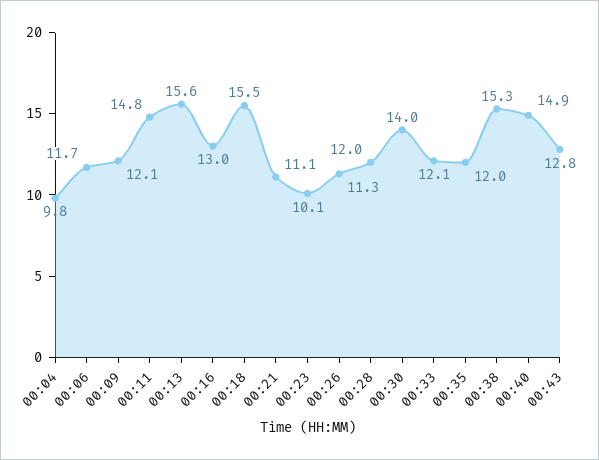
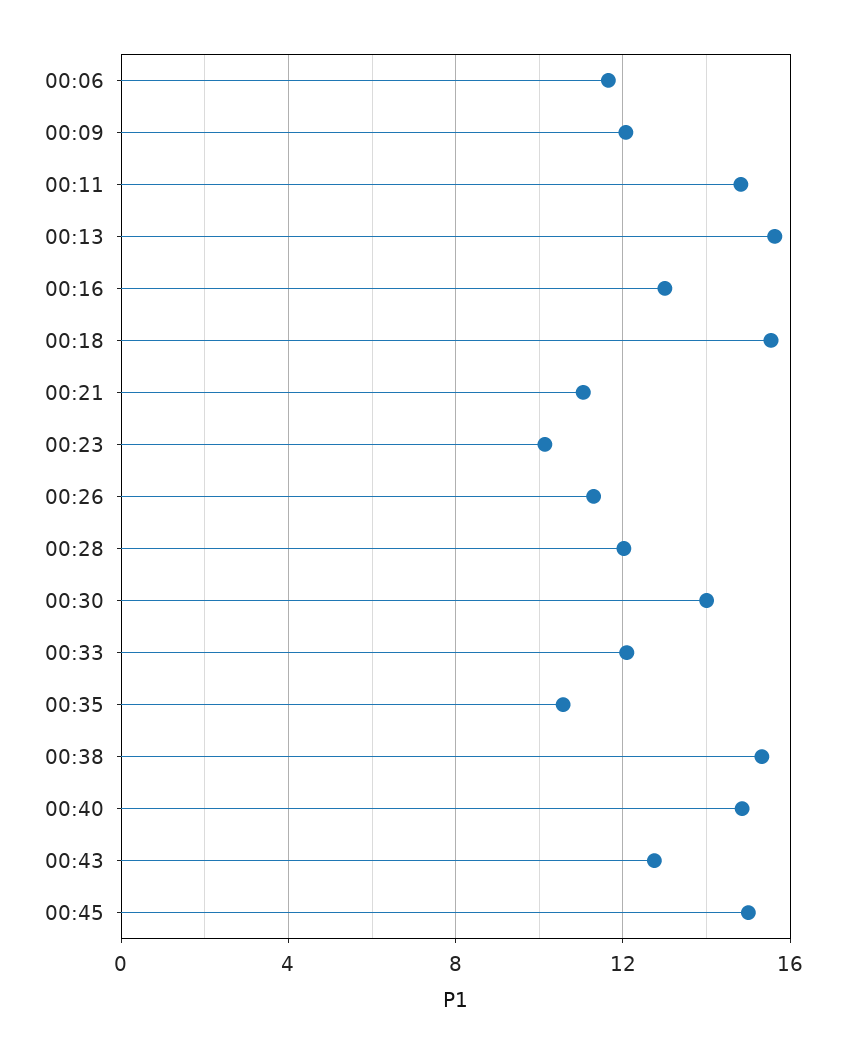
00:04: 9.8 -> none
00:35: 12 -> 10.5
00:45: none -> 15

